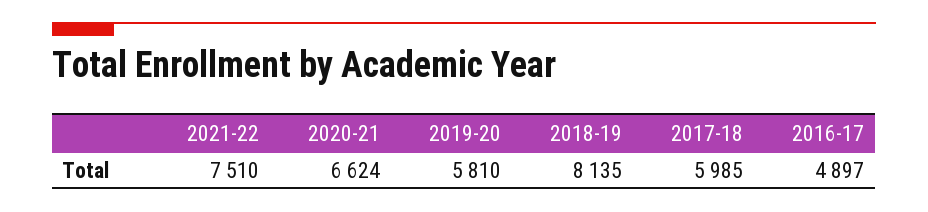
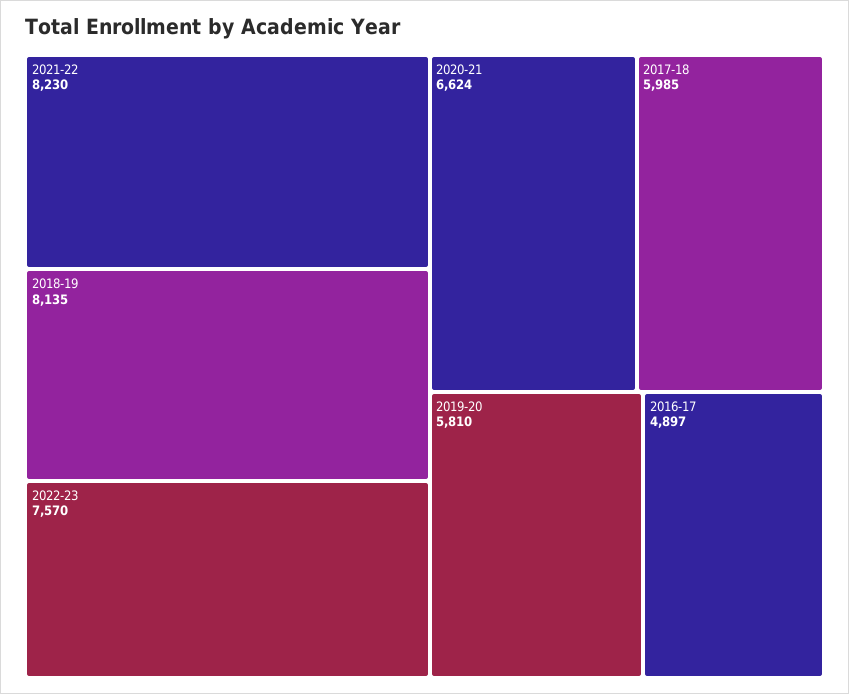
2021-22: 7510 -> 8230
2022-23: none -> 7570

